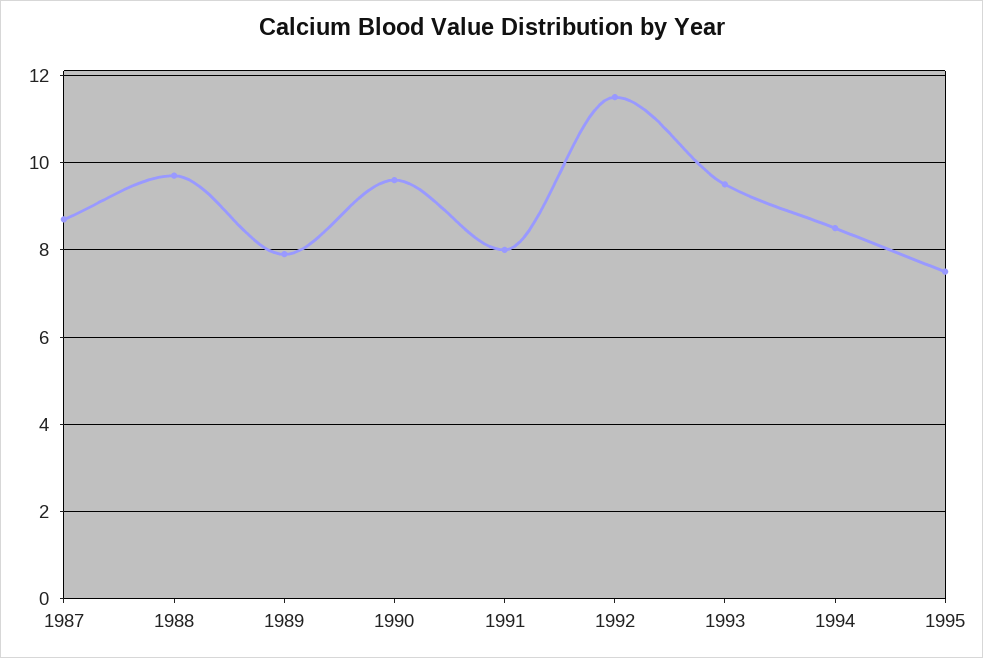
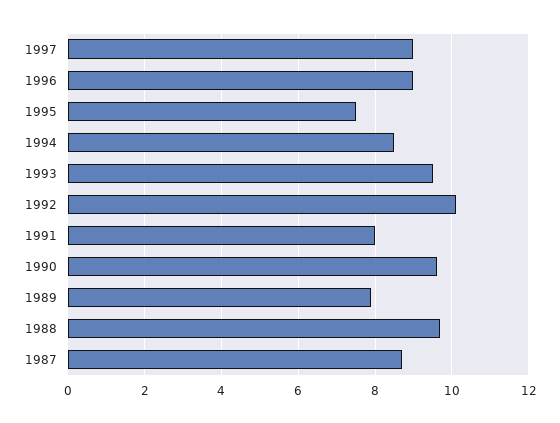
1992: 11.5 -> 10
1997: none -> 9
1996: none -> 9

